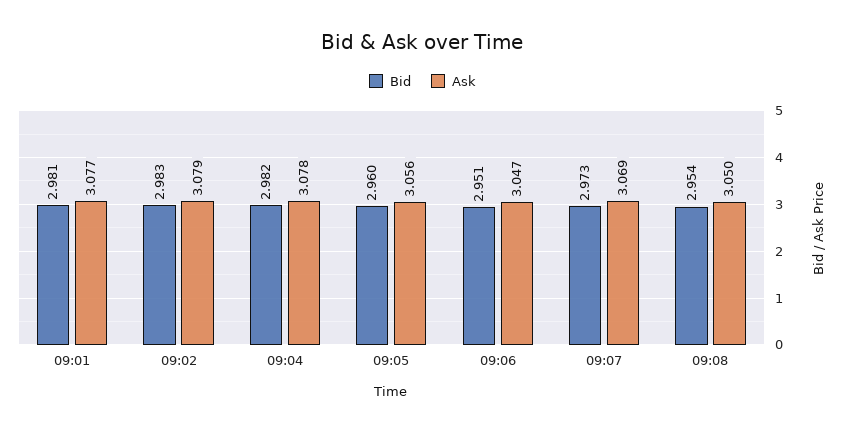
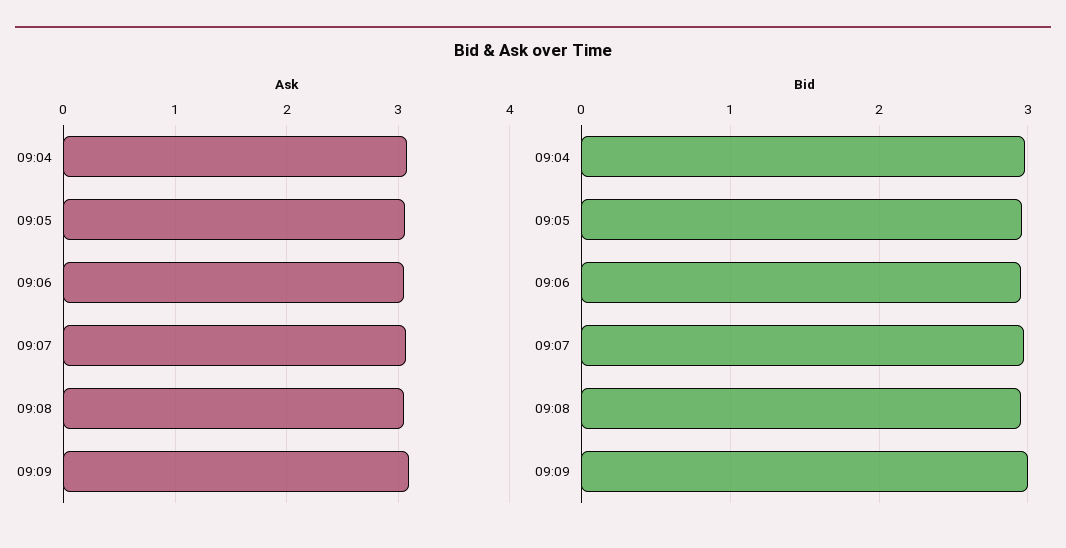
Bid, 09:01: 2.981 -> none
Ask, 09:01: 3.077 -> none
Bid, 09:02: 2.983 -> none
Ask, 09:02: 3.079 -> none
Ask, 09:09: none -> 3.1
Bid, 09:09: none -> 3

